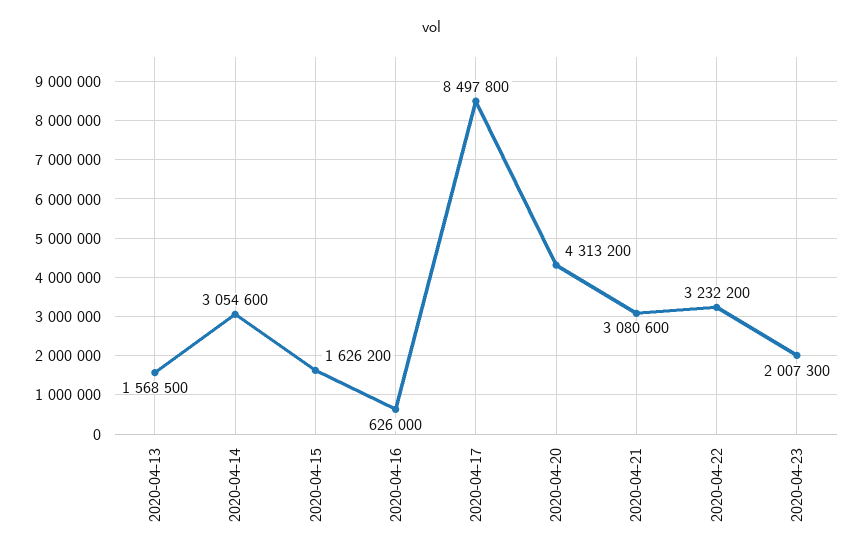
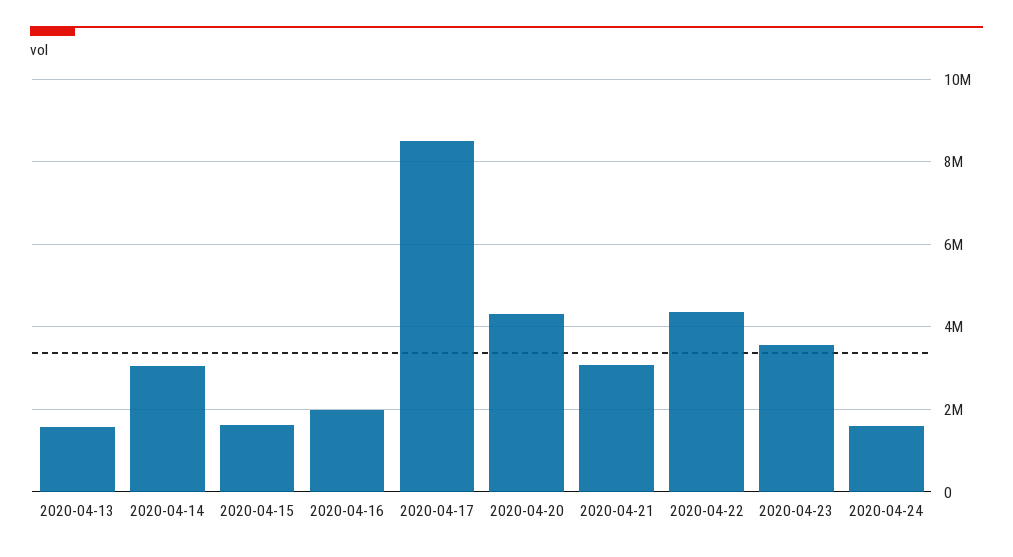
2020-04-16: 626000 -> 2000000
2020-04-22: 3232200 -> 4400000
2020-04-23: 2007300 -> 3600000
2020-04-24: none -> 1600000

